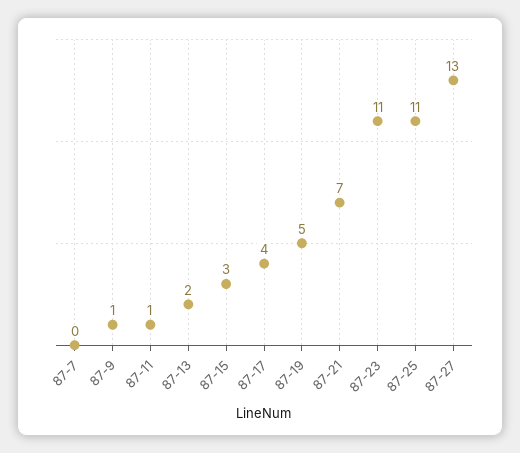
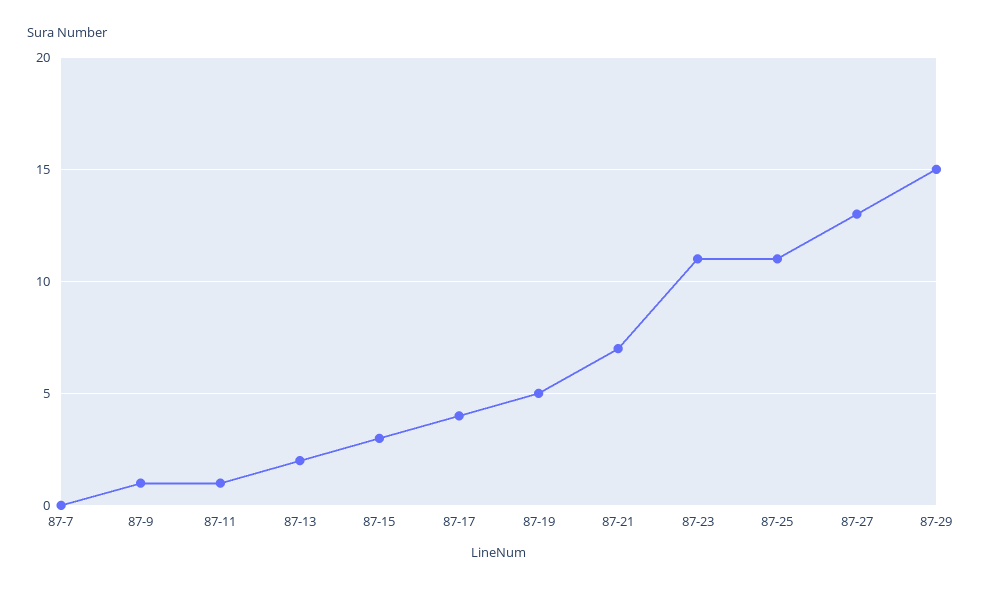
87-29: none -> 15

